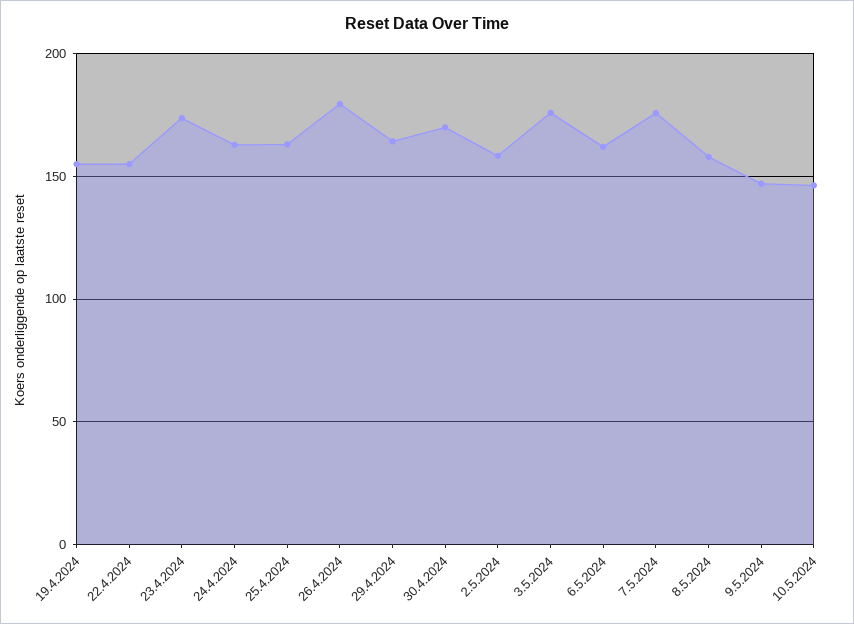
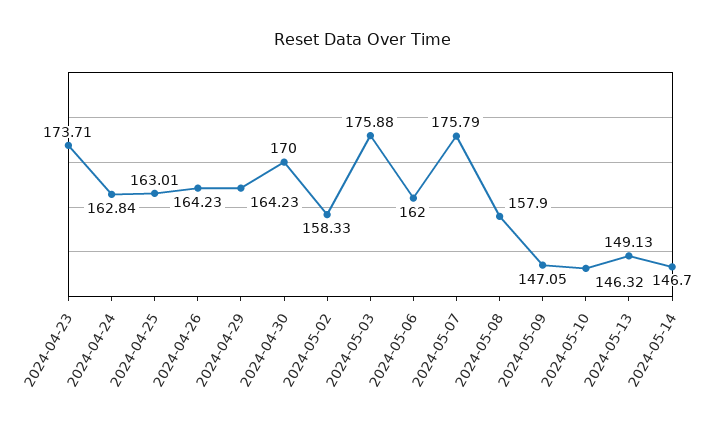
19.4.2024: 155 -> none
22.4.2024: 155 -> none
26.4.2024: 180 -> 164.23
2024-05-13: none -> 149.13
2024-05-14: none -> 146.7

